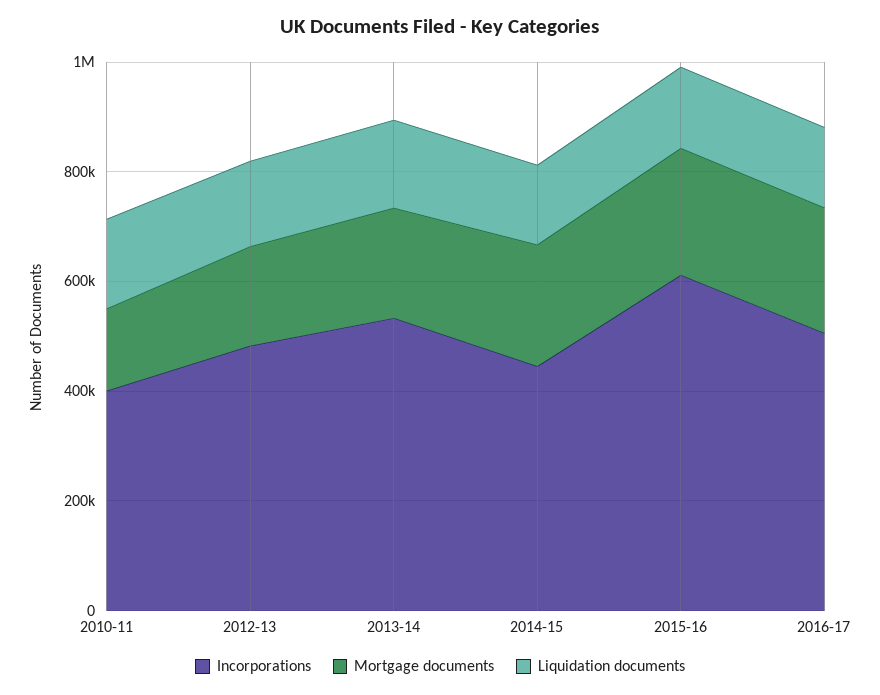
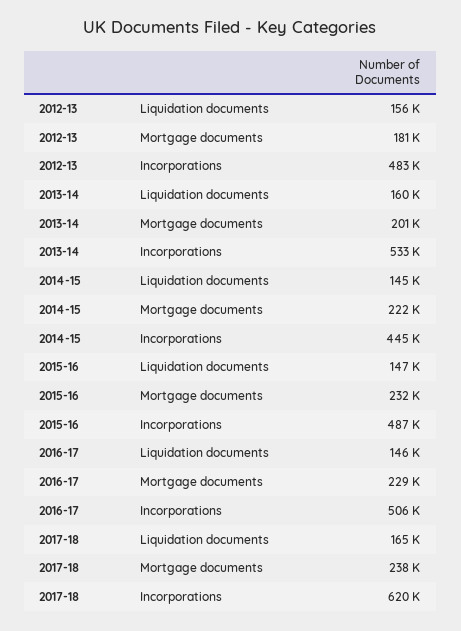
Incorporations, 2010-11: 400000 -> none
Mortgage documents, 2010-11: 150000 -> none
Liquidation documents, 2010-11: 150000 -> none
Incorporations, 2015-16: 600000 -> 487000
Liquidation documents, 2017-18: none -> 165000
Mortgage documents, 2017-18: none -> 238000
Incorporations, 2017-18: none -> 620000

